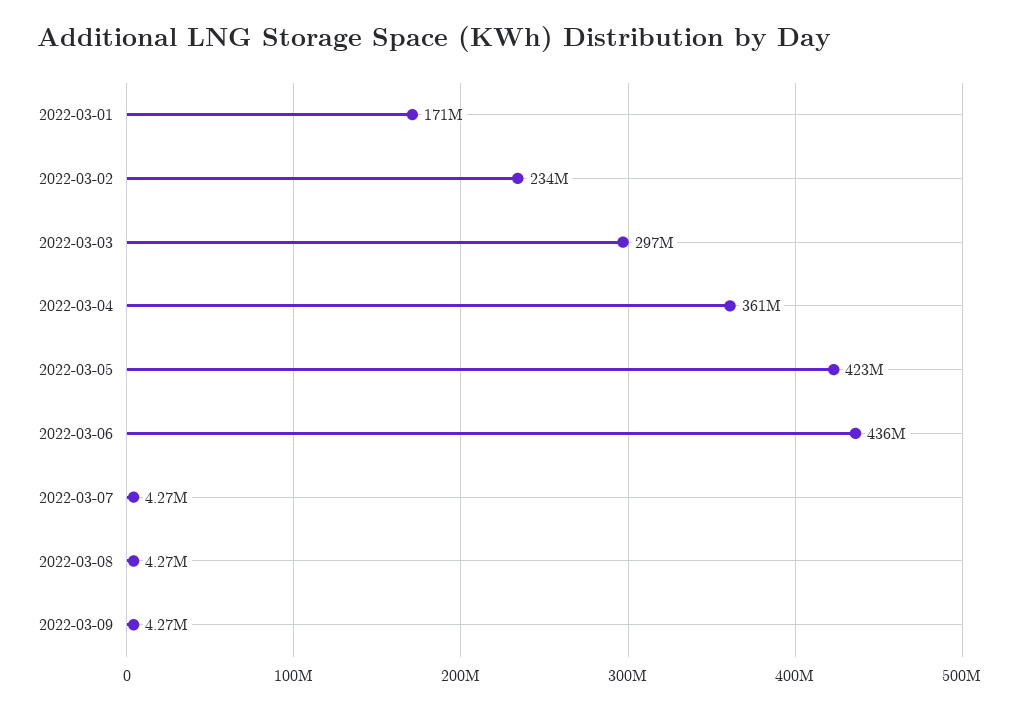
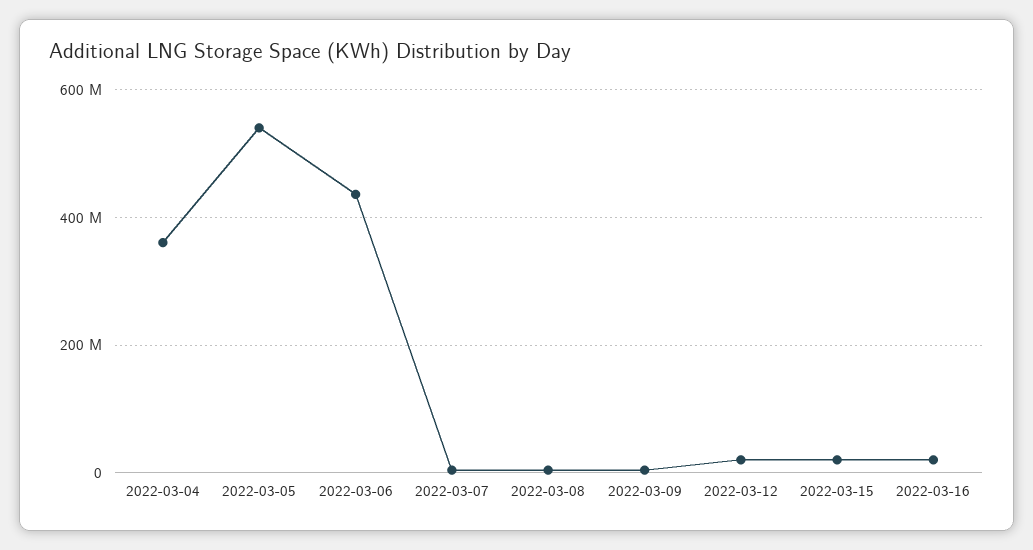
2022-03-01: 171000000 -> none
2022-03-02: 234000000 -> none
2022-03-03: 297000000 -> none
2022-03-05: 423000000 -> 540000000
2022-03-12: none -> 20000000
2022-03-15: none -> 20000000
2022-03-16: none -> 20000000

